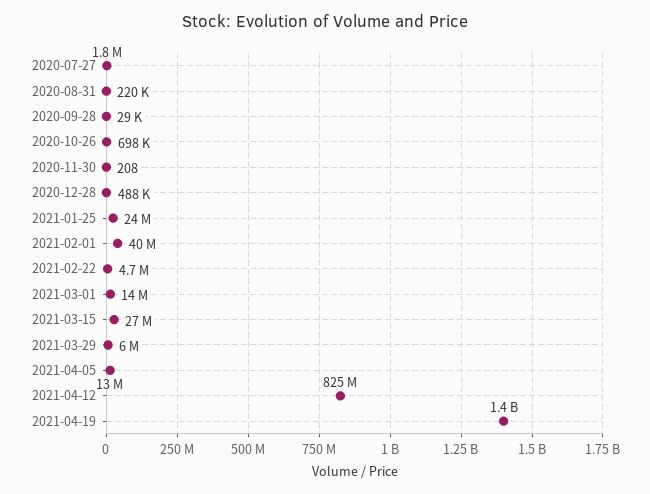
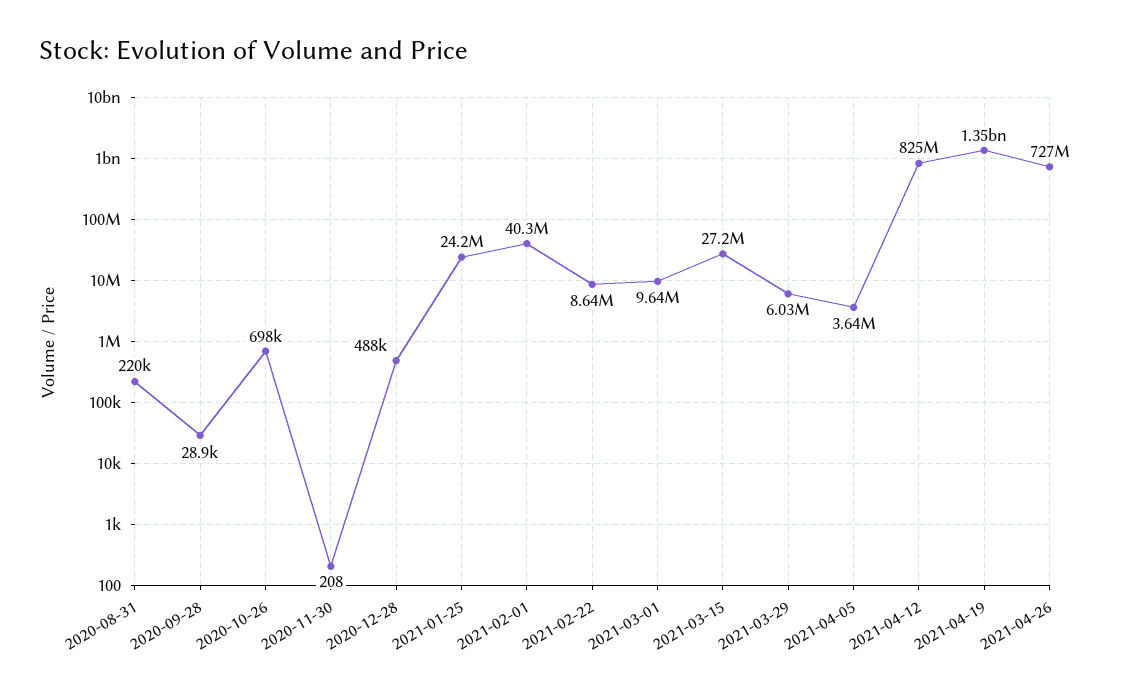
2020-07-27: 1800000 -> none
2021-02-22: 4700000 -> 8640000
2021-03-01: 14000000 -> 9640000
2021-04-05: 13000000 -> 3640000
2021-04-26: none -> 727000000

